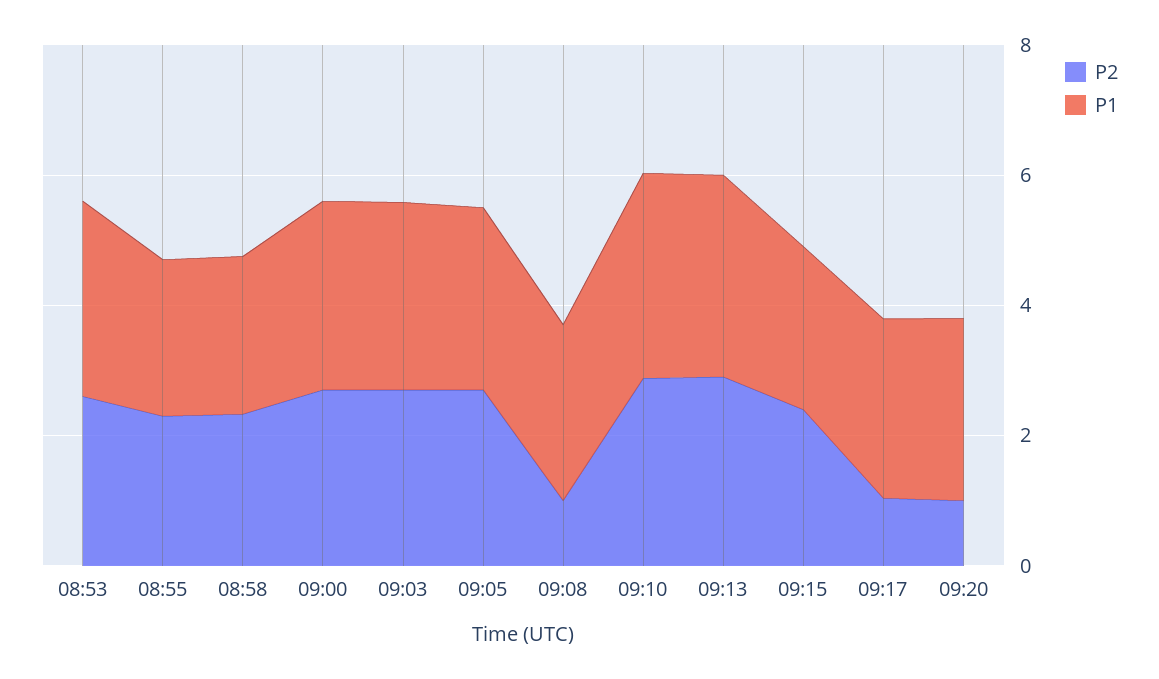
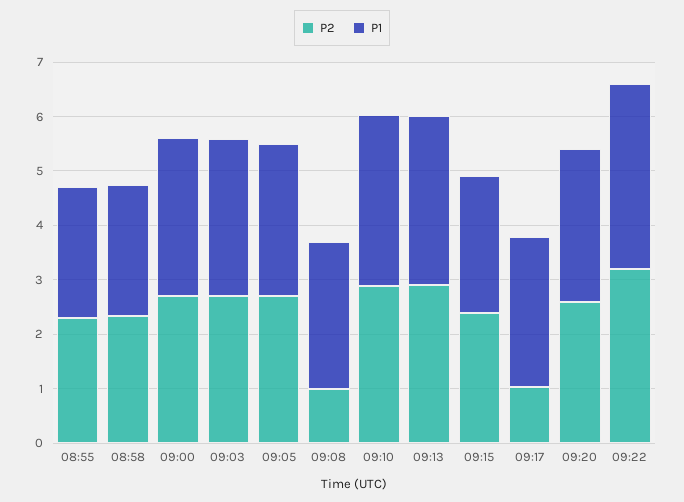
P2, 08:53: 2.5 -> none
P1, 08:53: 3 -> none
P2, 09:20: 1 -> 2.6
P2, 09:22: none -> 3.2
P1, 09:22: none -> 3.4

